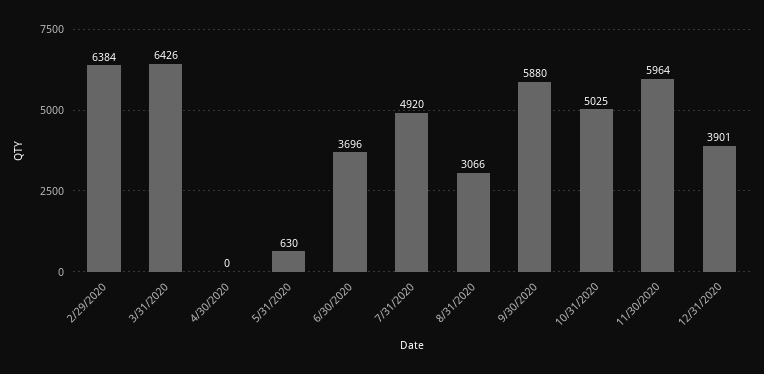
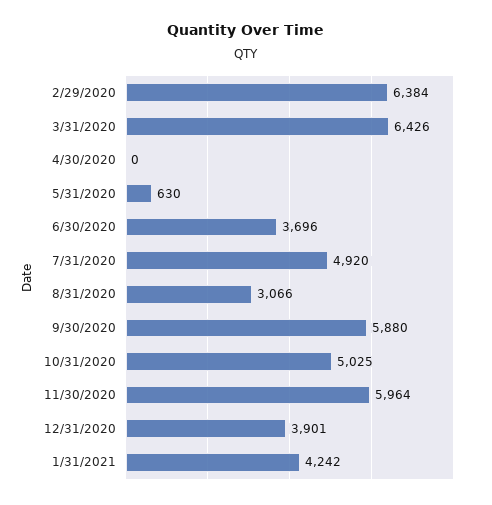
1/31/2021: none -> 4242

